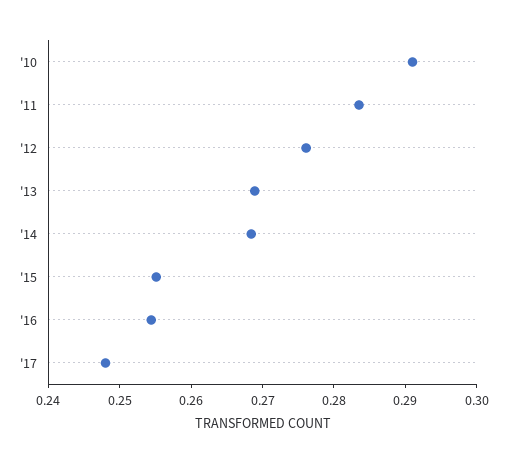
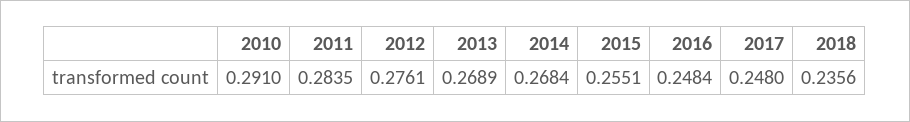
'16: 0.254 -> 0.2484
2018: none -> 0.2356

